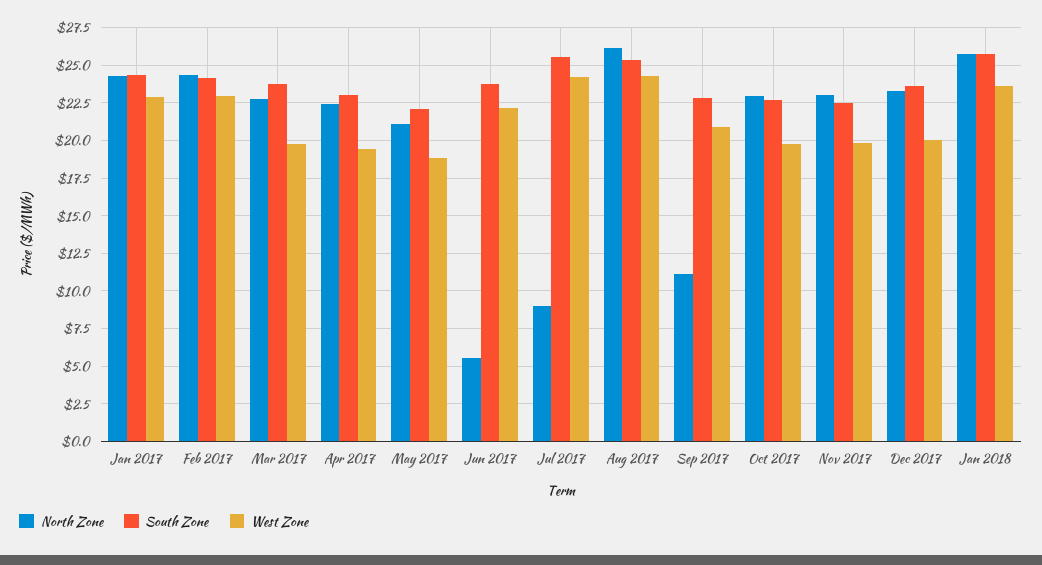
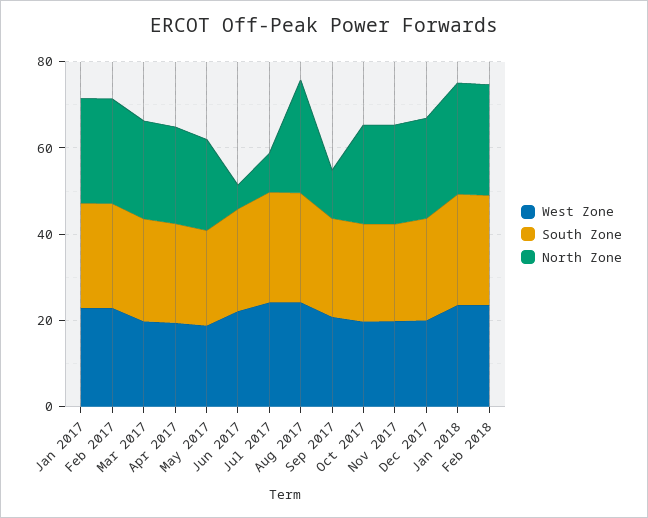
West Zone, Feb 2018: none -> 25
South Zone, Feb 2018: none -> 25
North Zone, Feb 2018: none -> 25

